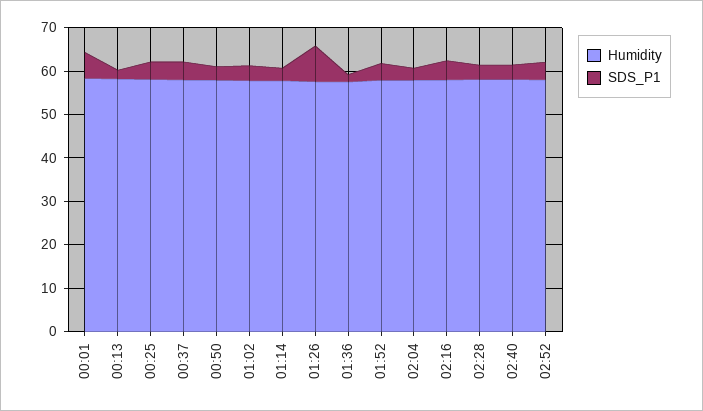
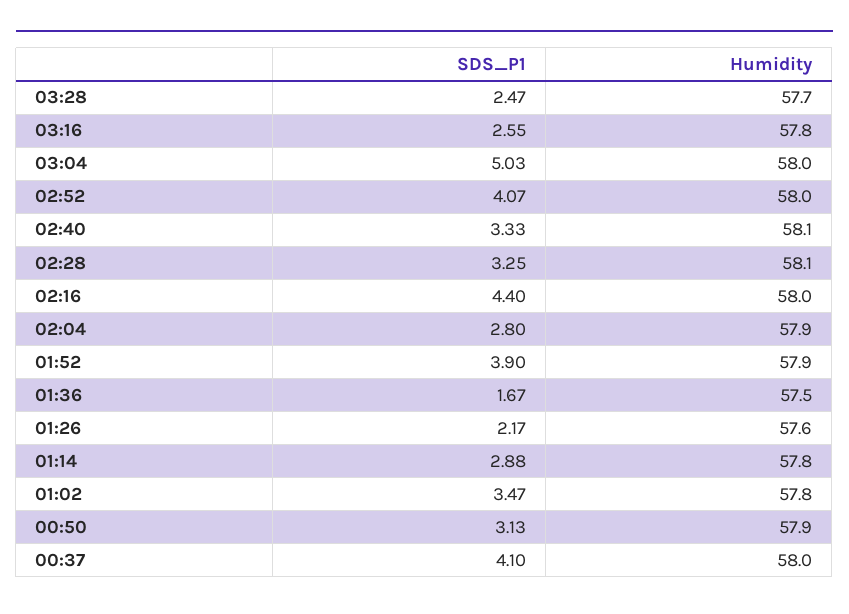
Humidity, 00:01: 58 -> none
SDS_P1, 00:01: 6 -> none
Humidity, 00:13: 58 -> none
SDS_P1, 00:13: 2 -> none
Humidity, 00:25: 58 -> none
SDS_P1, 00:25: 4 -> none
SDS_P1, 01:26: 8 -> 2.17
SDS_P1, 03:28: none -> 2.47
Humidity, 03:28: none -> 57.7
SDS_P1, 03:16: none -> 2.55
Humidity, 03:16: none -> 57.8
SDS_P1, 03:04: none -> 5.03
Humidity, 03:04: none -> 58

